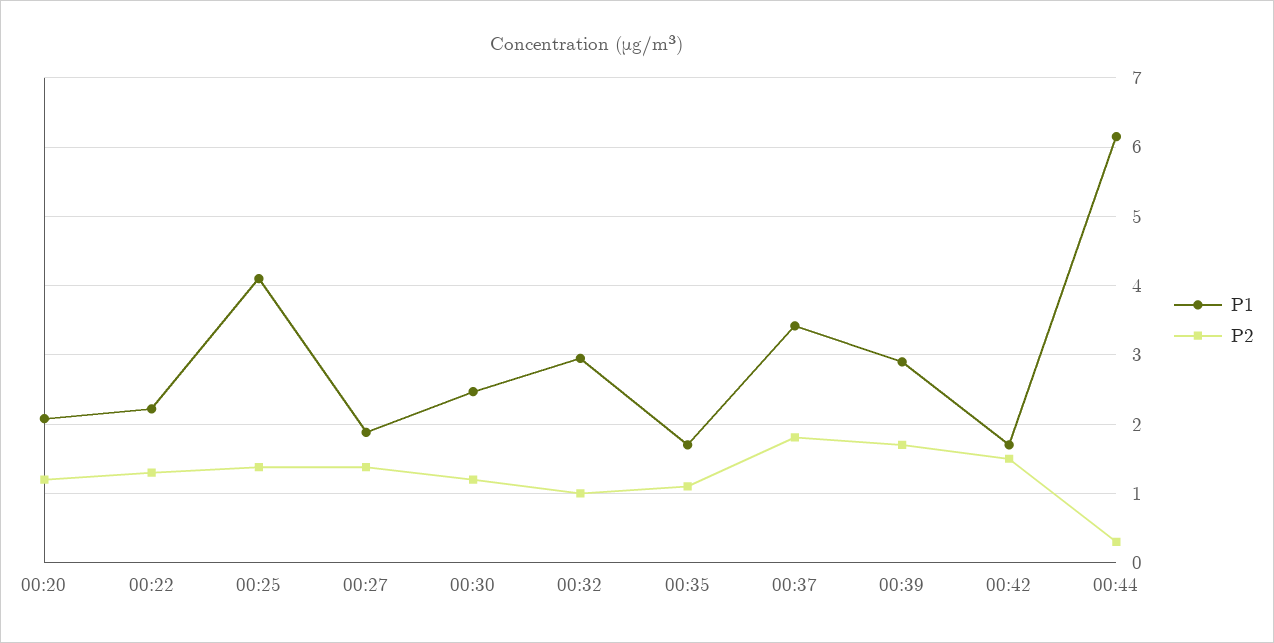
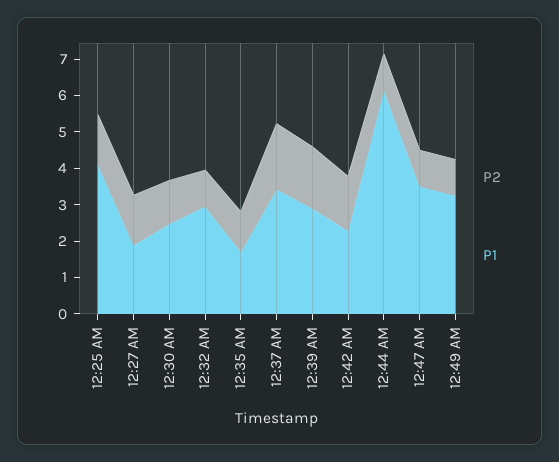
P1, 00:20: 2.1 -> none
P2, 00:20: 1.2 -> none
P1, 00:22: 2.2 -> none
P2, 00:22: 1.3 -> none
P1, 00:42: 1.7 -> 2.25
P2, 00:44: 0.3 -> 1
P2, 12:47 AM: none -> 1
P1, 12:47 AM: none -> 3.5
P2, 12:49 AM: none -> 1
P1, 12:49 AM: none -> 3.25

